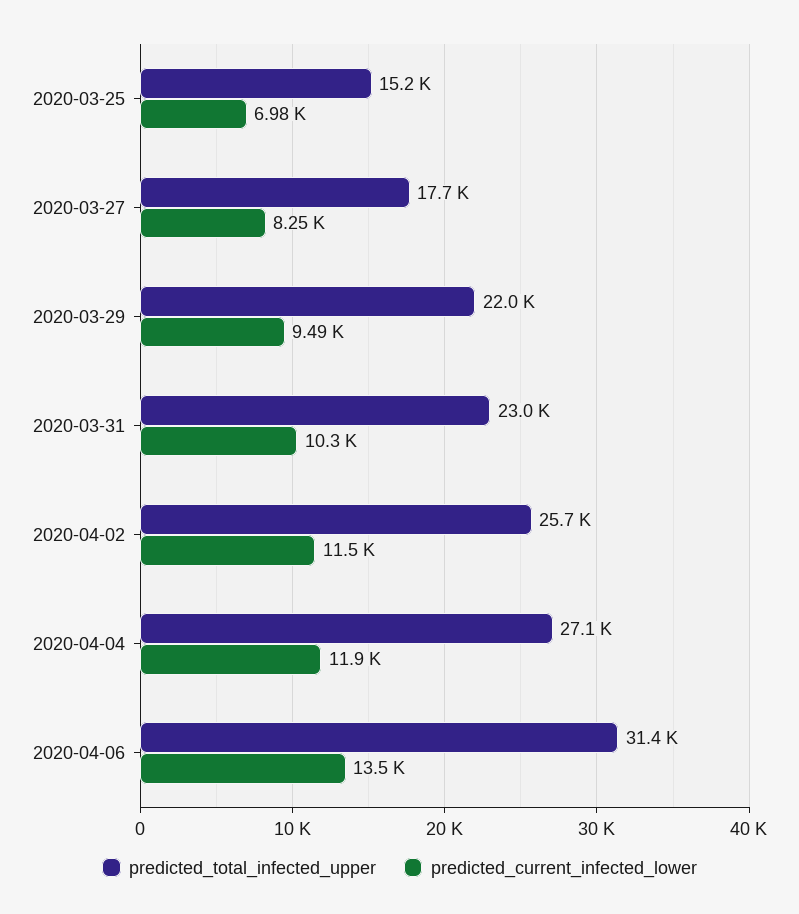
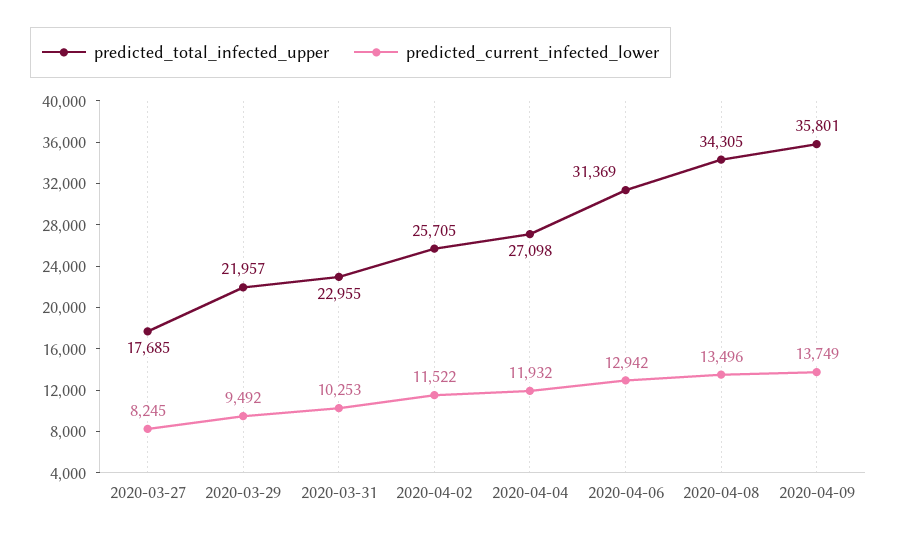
predicted_total_infected_upper, 2020-03-25: 15200 -> none
predicted_current_infected_lower, 2020-03-25: 6980 -> none
predicted_current_infected_lower, 2020-04-06: 13500 -> 12942
predicted_total_infected_upper, 2020-04-08: none -> 34305
predicted_current_infected_lower, 2020-04-08: none -> 13496
predicted_total_infected_upper, 2020-04-09: none -> 35801
predicted_current_infected_lower, 2020-04-09: none -> 13749

